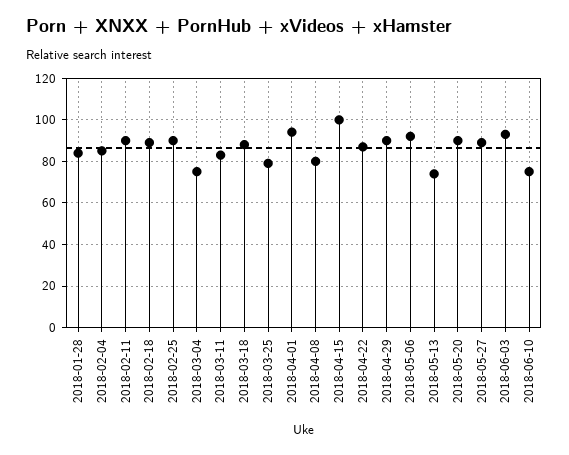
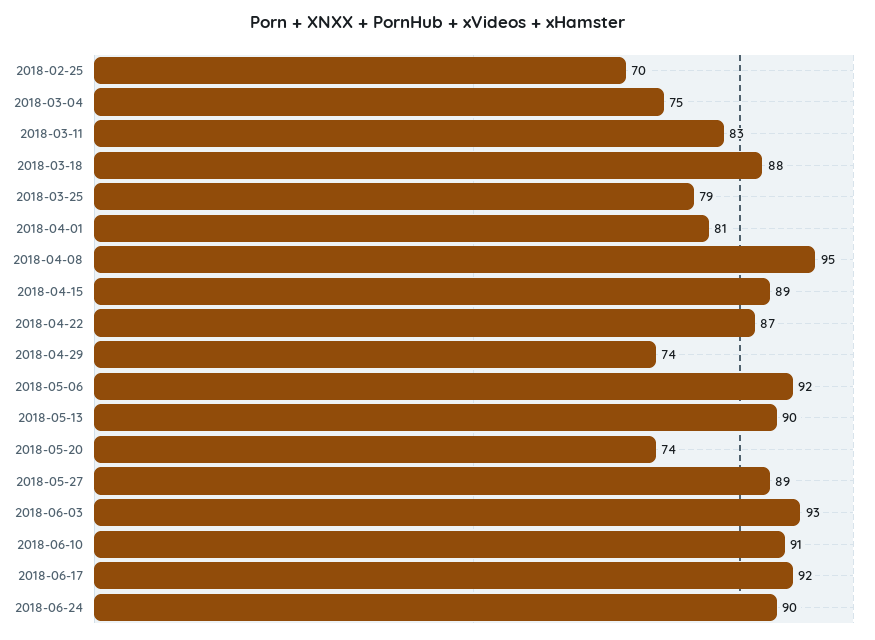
2018-01-28: 85 -> none
2018-02-04: 85 -> none
2018-02-11: 90 -> none
2018-02-18: 90 -> none
2018-02-25: 90 -> 70
2018-04-01: 95 -> 81
2018-04-08: 80 -> 95
2018-04-15: 100 -> 89
2018-04-29: 90 -> 74
2018-05-13: 75 -> 90
2018-05-20: 90 -> 74
2018-06-10: 75 -> 91
2018-06-17: none -> 92
2018-06-24: none -> 90

